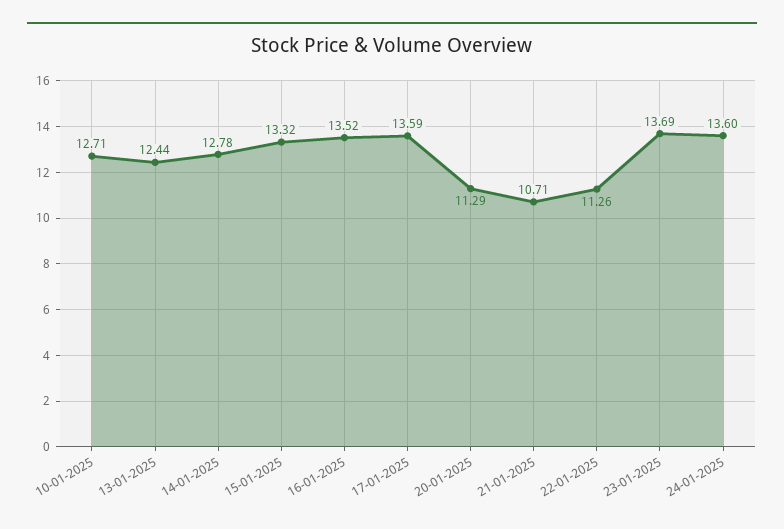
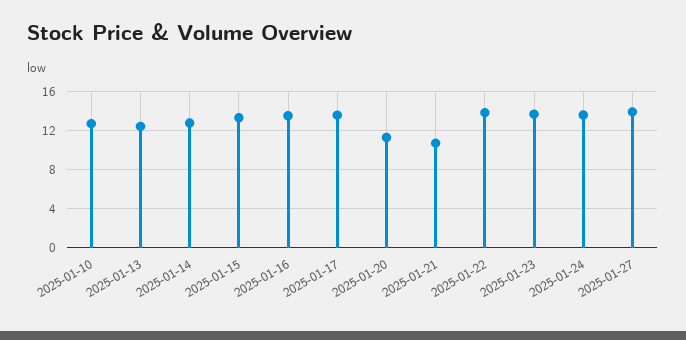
22-01-2025: 11.26 -> 14
2025-01-27: none -> 14

